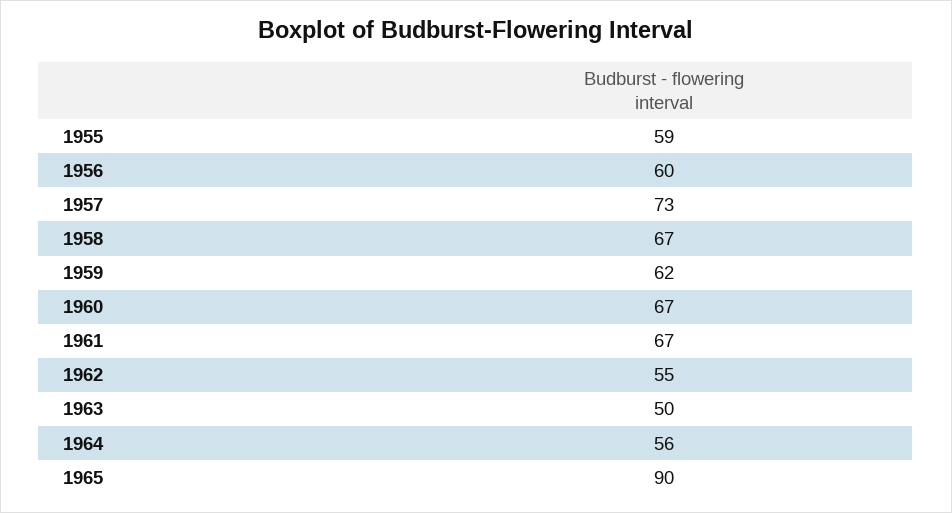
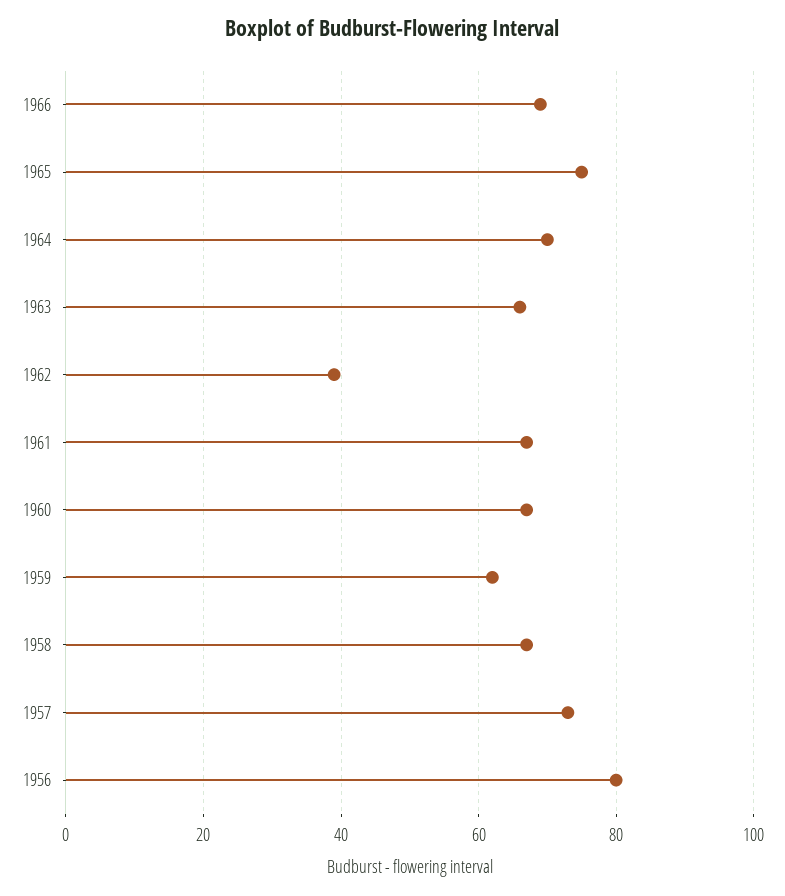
1955: 59 -> none
1956: 60 -> 80
1962: 55 -> 40
1963: 50 -> 65
1964: 56 -> 70
1965: 90 -> 75
1966: none -> 70

